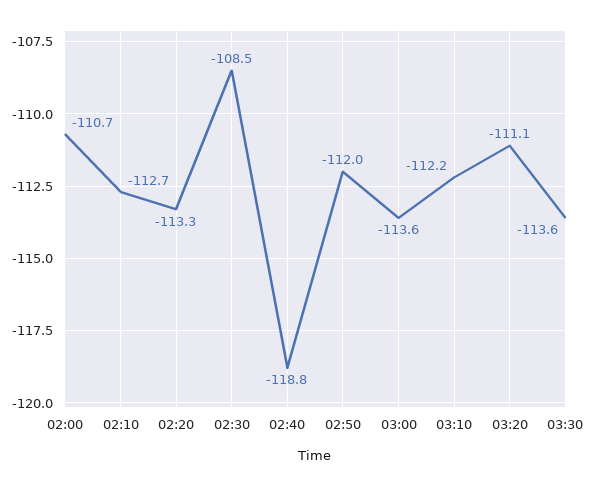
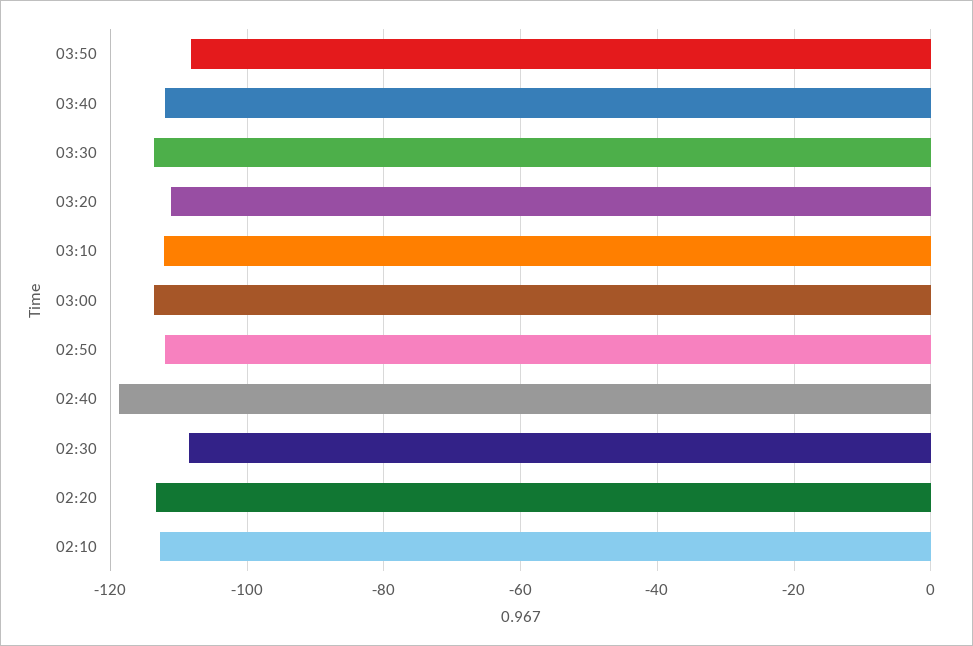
02:00: -110.7 -> none
03:50: none -> -108
03:40: none -> -112

